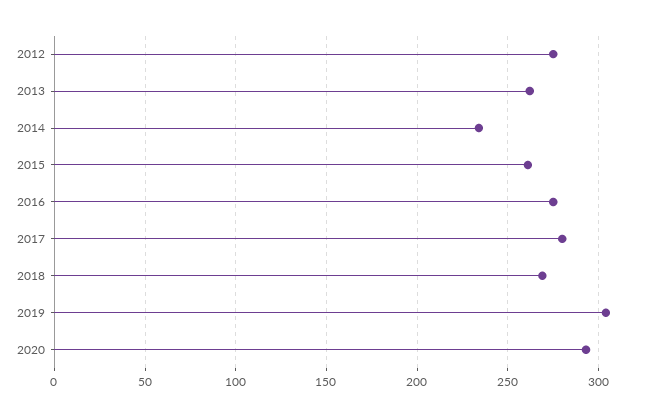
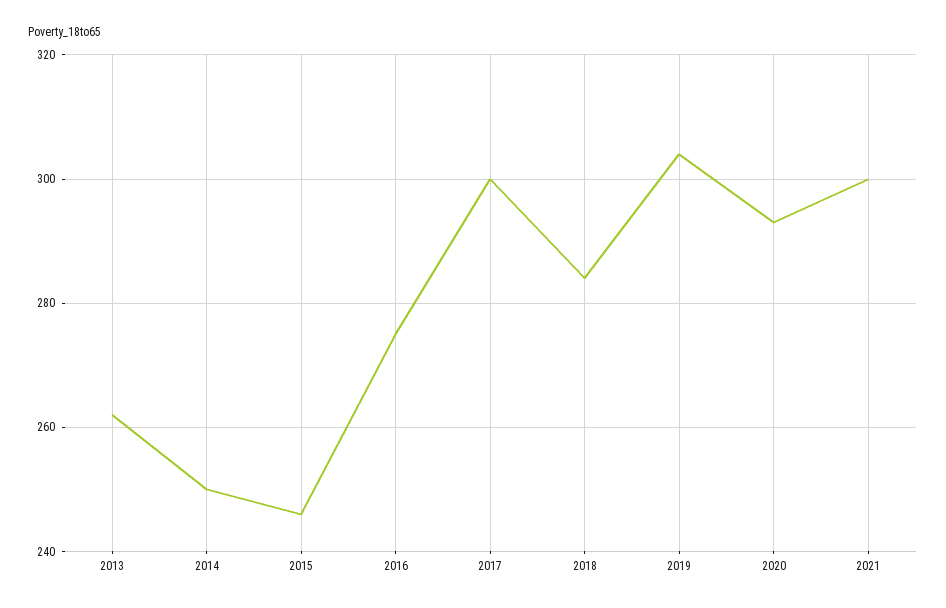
2012: 275 -> none
2014: 235 -> 250
2015: 260 -> 245
2017: 280 -> 300
2018: 270 -> 285
2021: none -> 300

